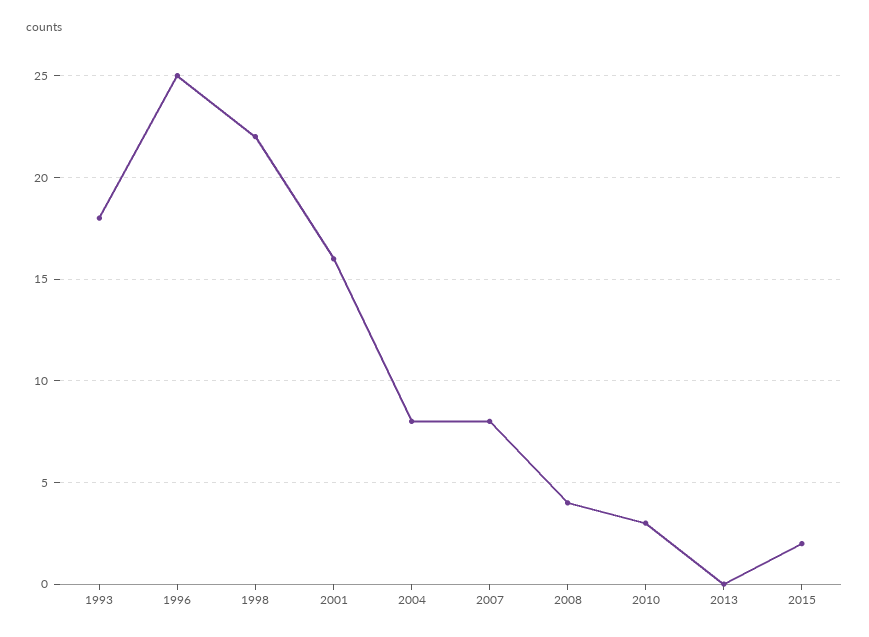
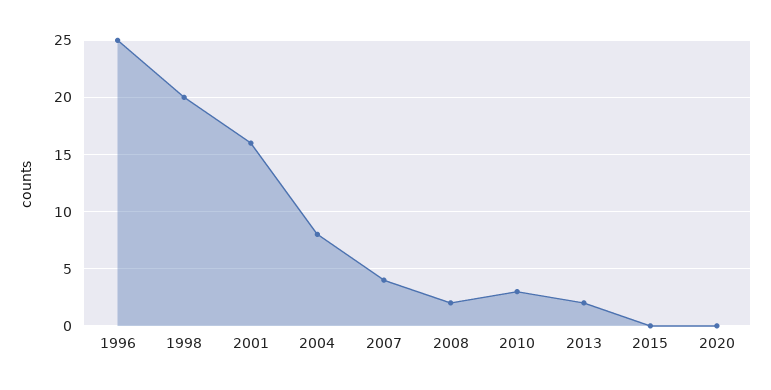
1993: 18 -> none
1998: 22 -> 20
2007: 8 -> 4
2008: 4 -> 2
2013: 0 -> 2
2015: 2 -> 0
2020: none -> 0

